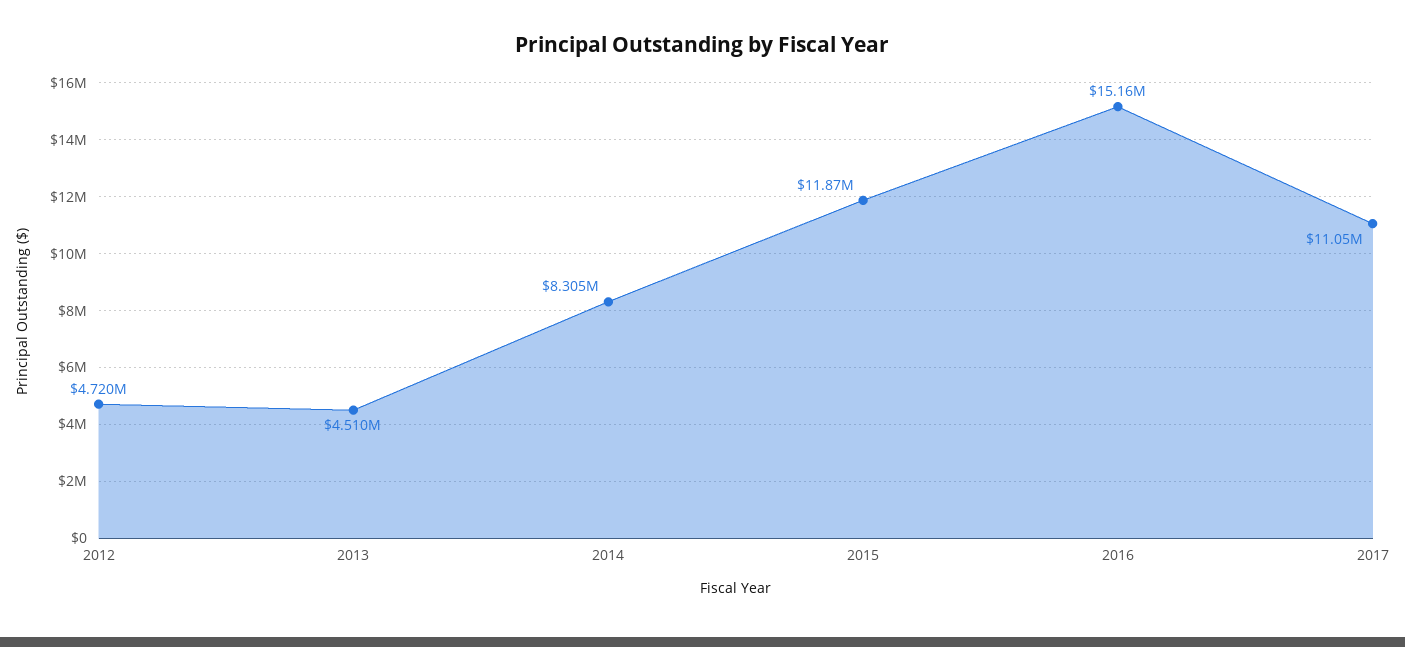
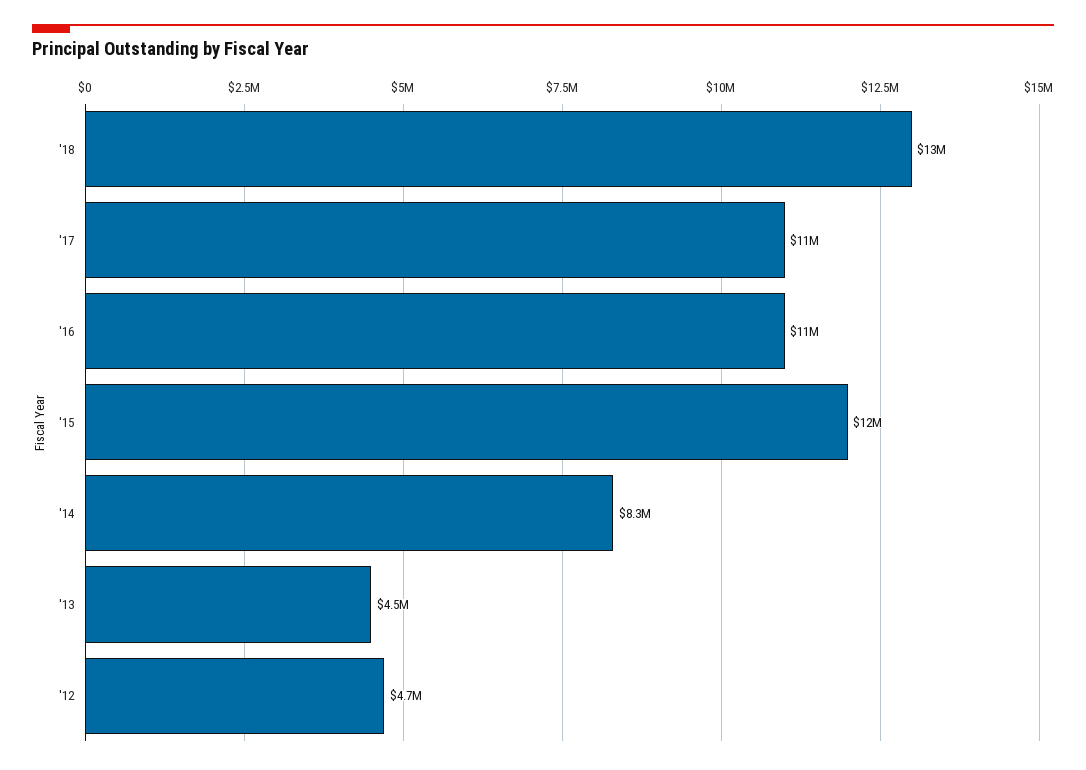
2016: 15160000 -> 11000000
'18: none -> 13000000

